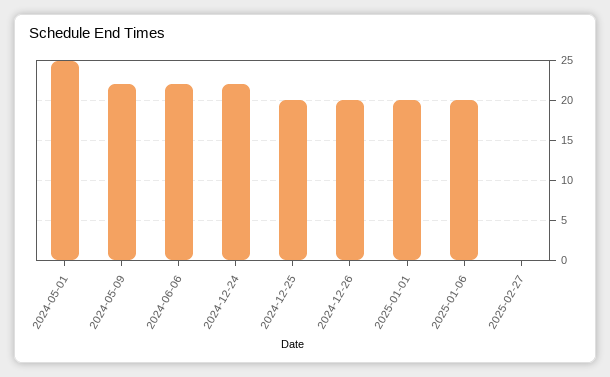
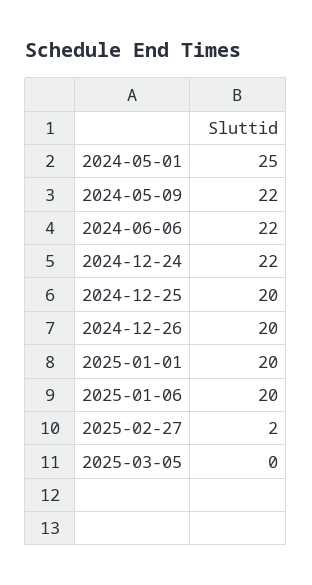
2025-02-27: 0 -> 2
2025-03-05: none -> 0

